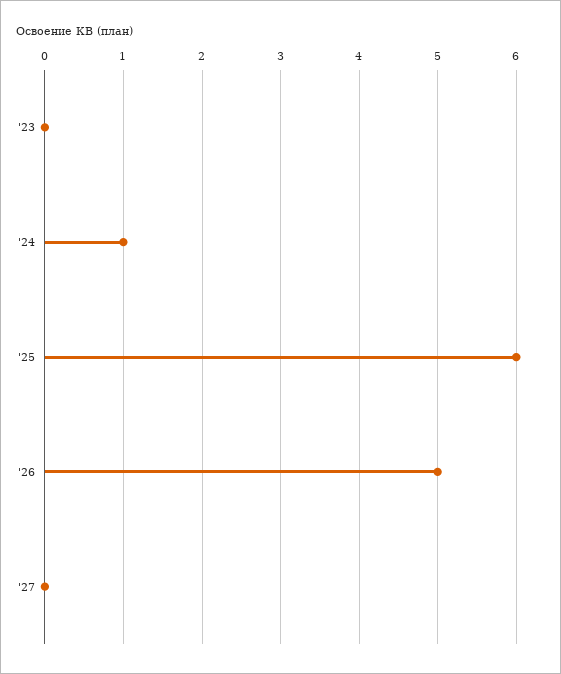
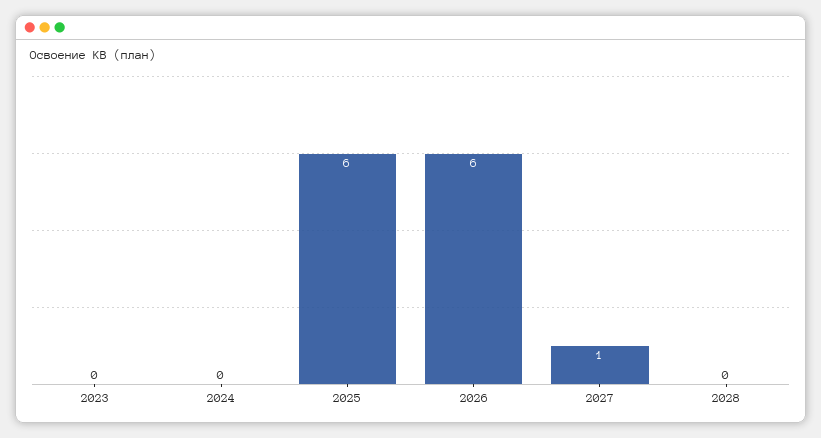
'24: 1 -> 0
'26: 5 -> 6
'27: 0 -> 1
2028: none -> 0

